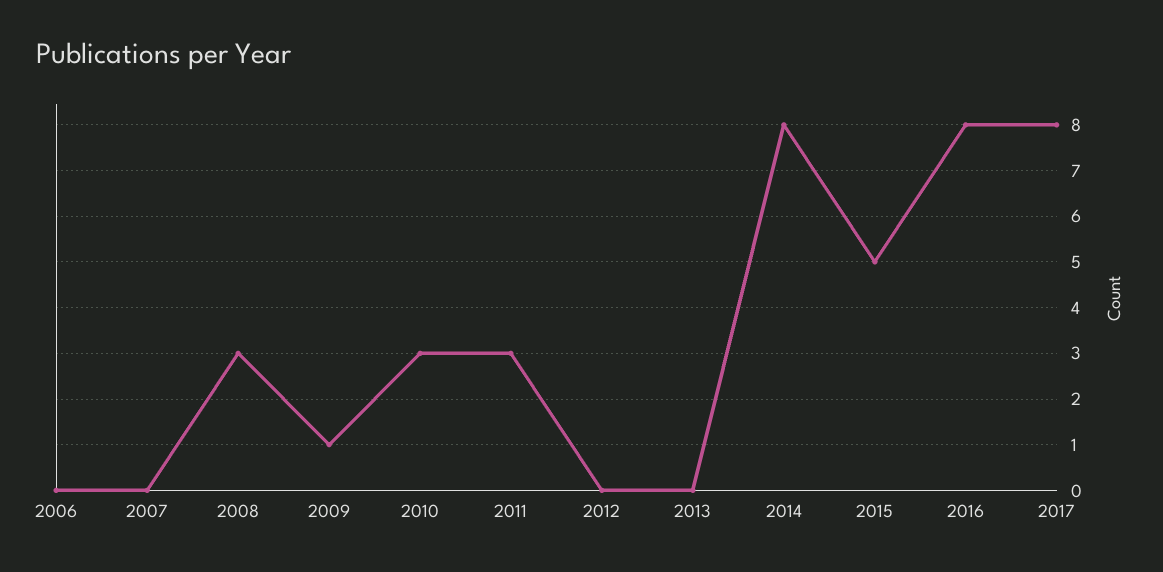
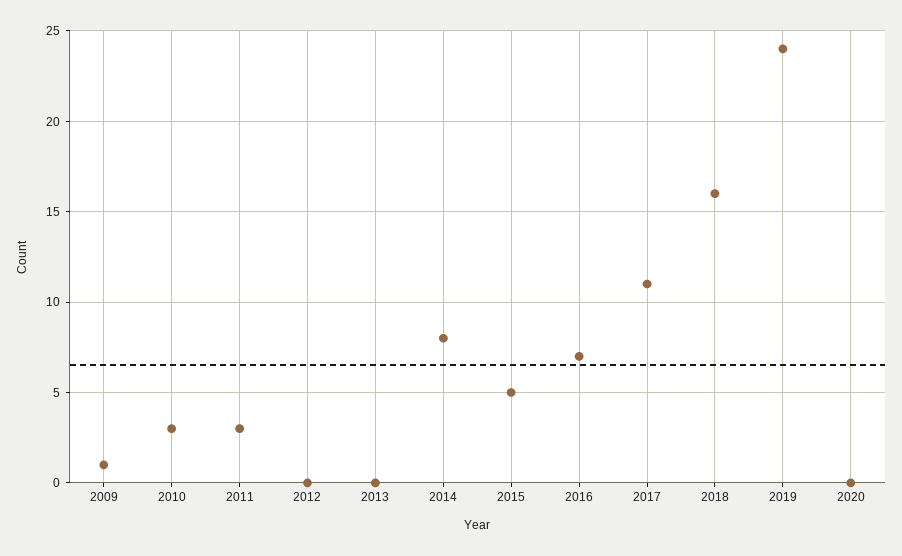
2006: 0 -> none
2007: 0 -> none
2008: 3 -> none
2016: 8 -> 7
2017: 8 -> 11
2018: none -> 16
2019: none -> 24
2020: none -> 0

